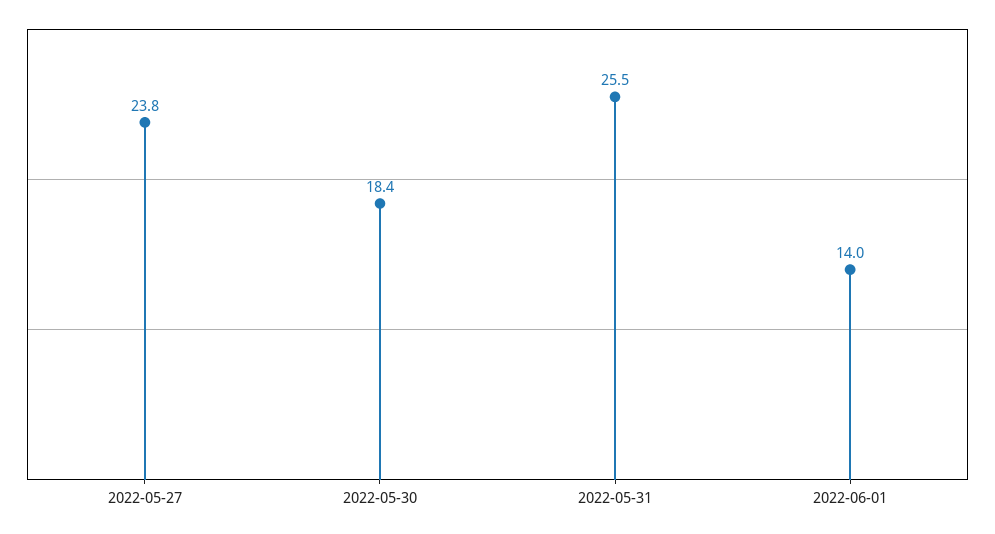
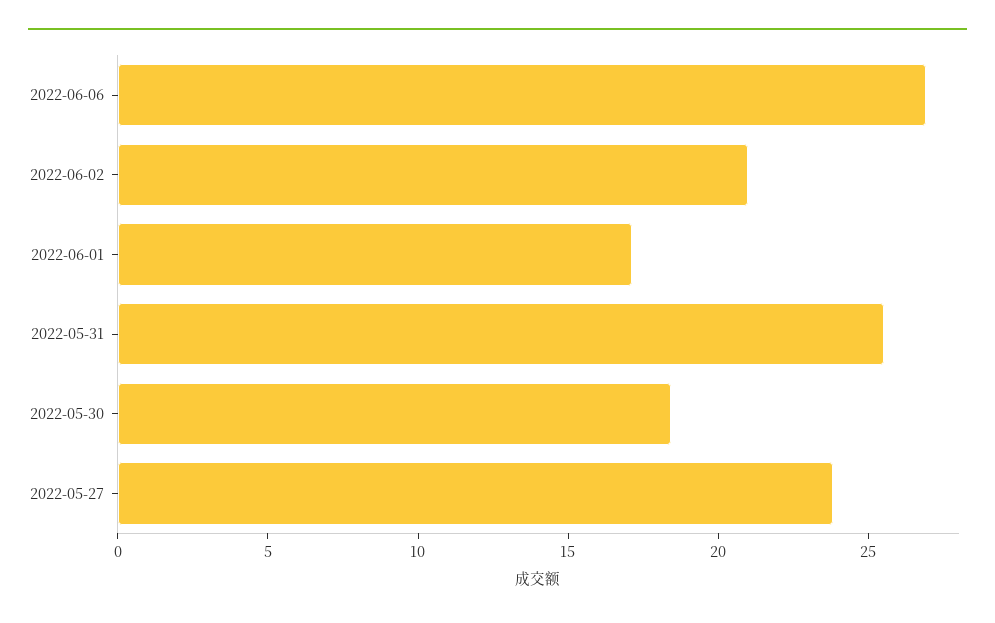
2022-06-01: 14 -> 17
2022-06-06: none -> 27
2022-06-02: none -> 21

